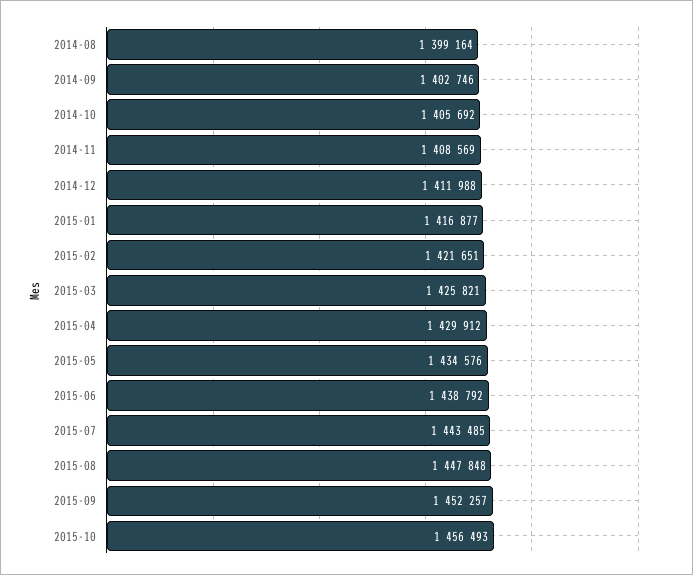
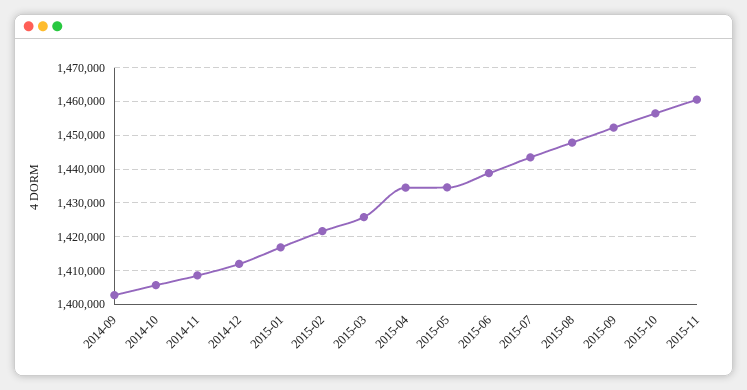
2014-08: 1399164 -> none
2015-04: 1429912 -> 1434000
2015-11: none -> 1460000

